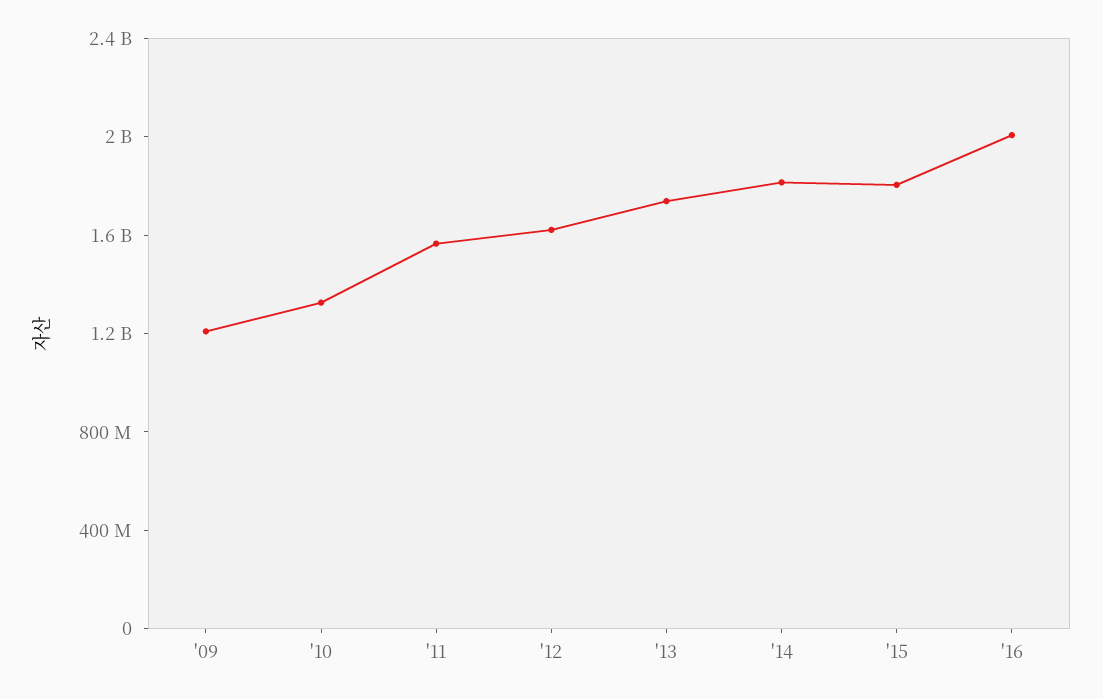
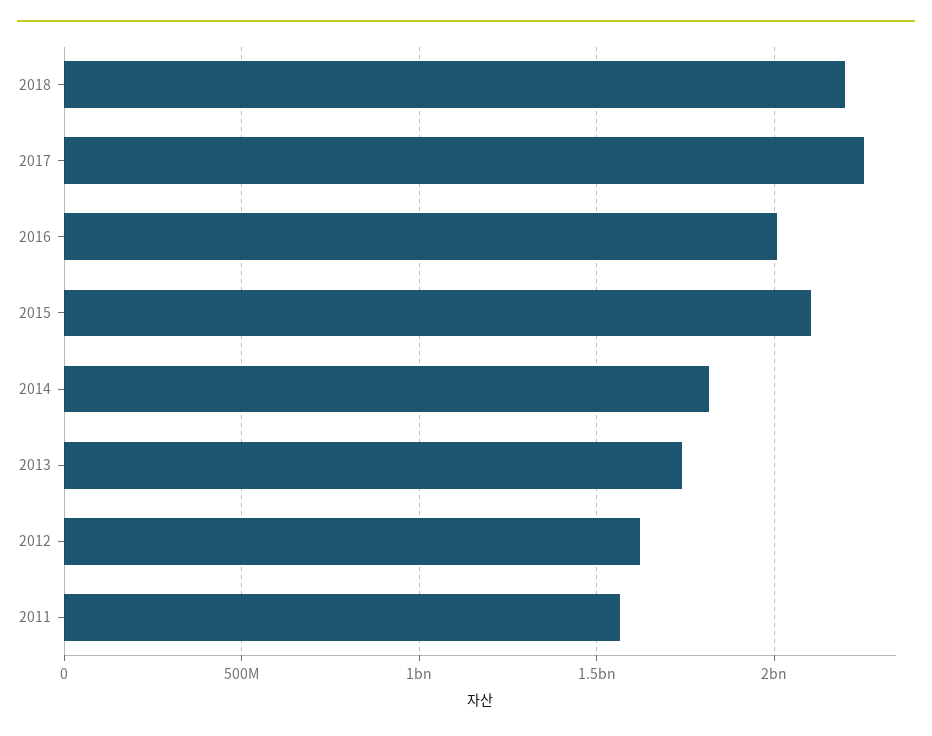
'09: 1200000000 -> none
'10: 1300000000 -> none
'15: 1800000000 -> 2100000000
2018: none -> 2200000000
2017: none -> 2250000000

